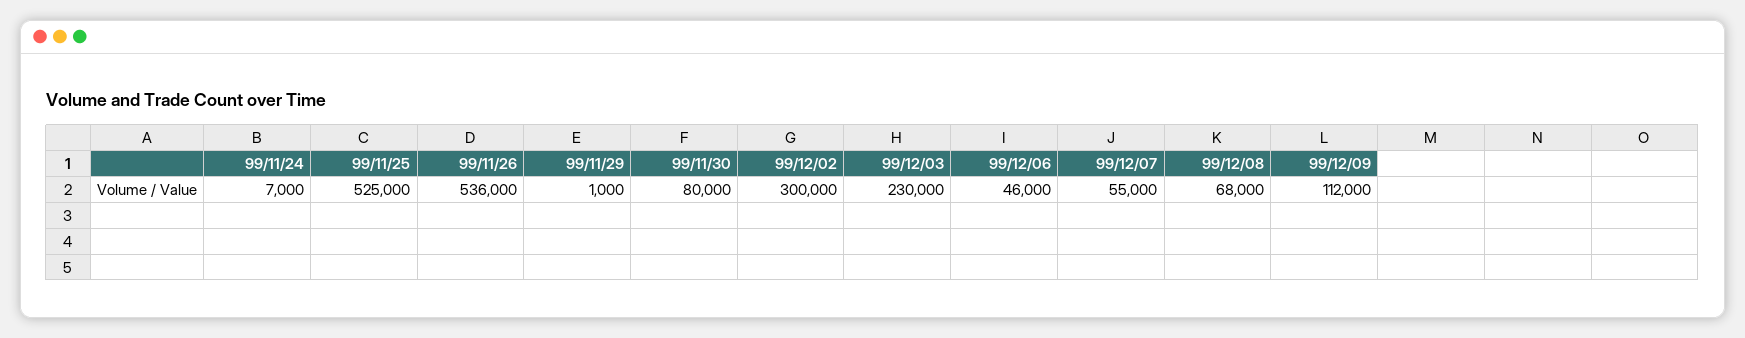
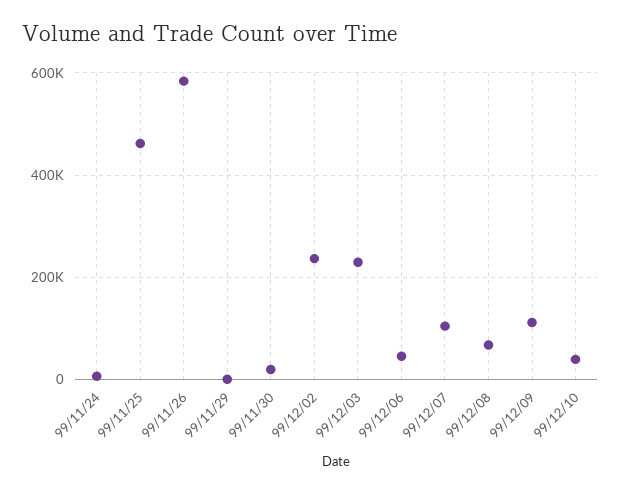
99/11/25: 525000 -> 460000
99/11/26: 536000 -> 580000
99/11/30: 80000 -> 20000
99/12/02: 300000 -> 240000
99/12/07: 55000 -> 100000
99/12/10: none -> 40000

